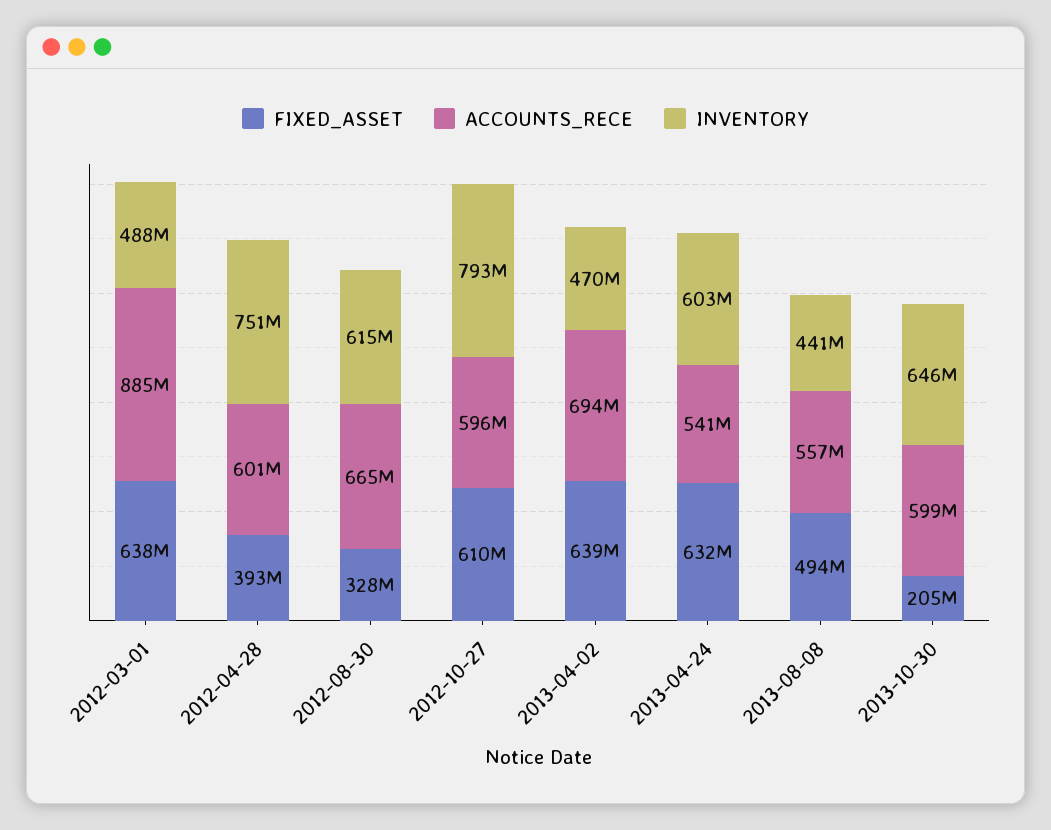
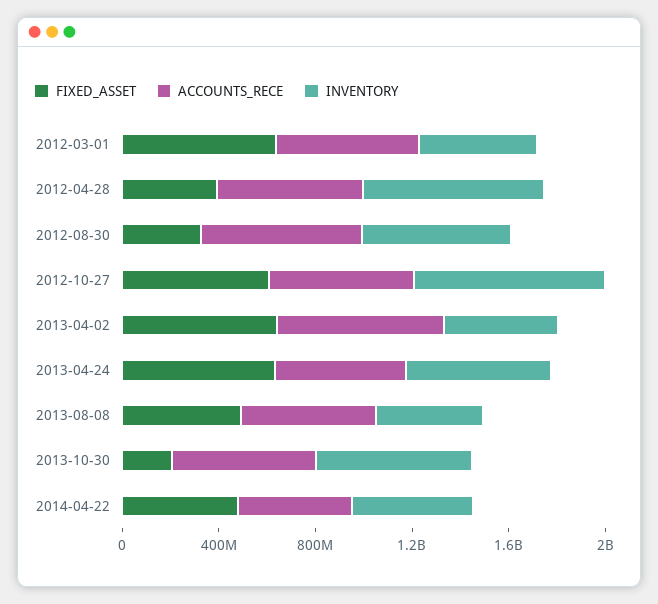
ACCOUNTS_RECE, 2012-03-01: 885000000 -> 600000000
FIXED_ASSET, 2014-04-22: none -> 500000000
ACCOUNTS_RECE, 2014-04-22: none -> 500000000
INVENTORY, 2014-04-22: none -> 500000000

